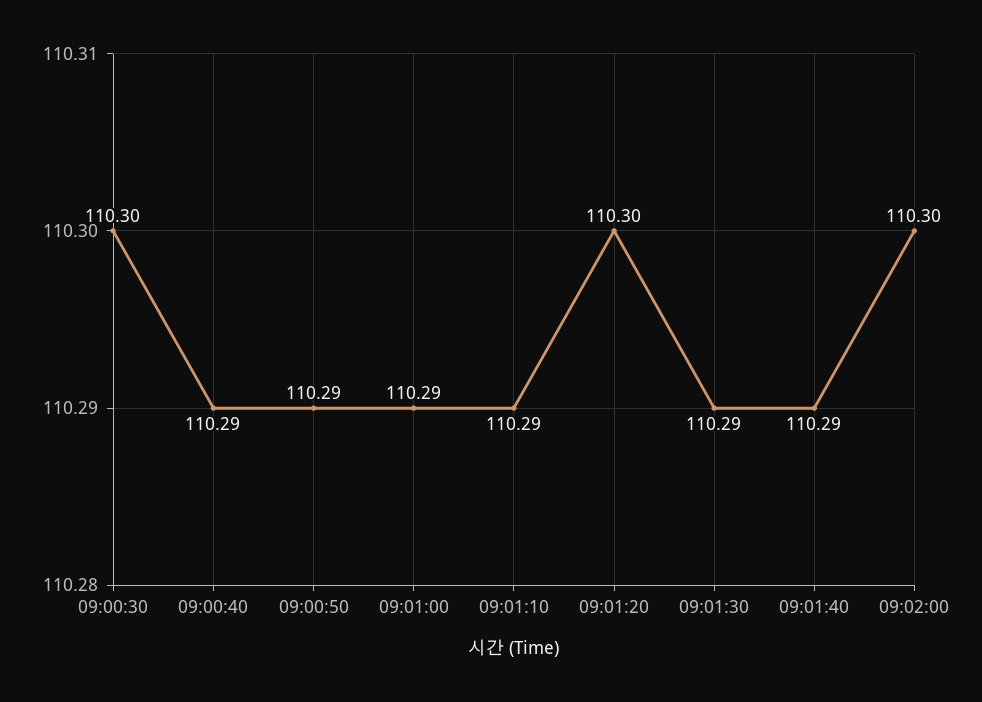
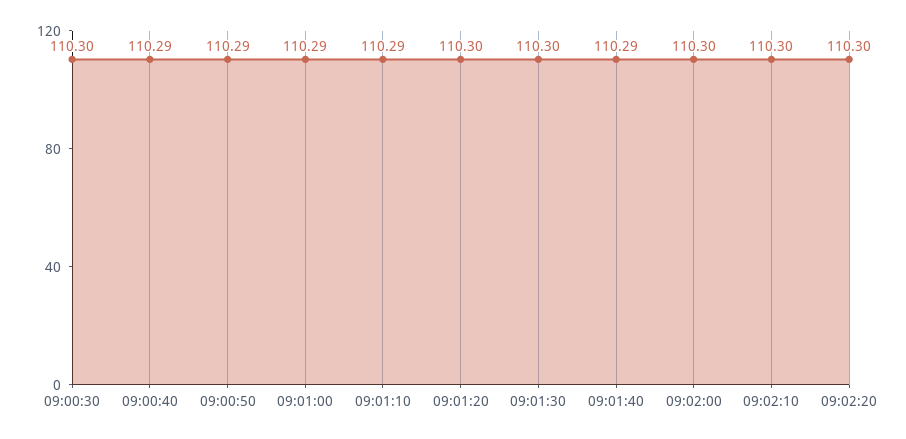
09:01:30: 110.29 -> 110.3
09:02:10: none -> 110.3
09:02:20: none -> 110.3

